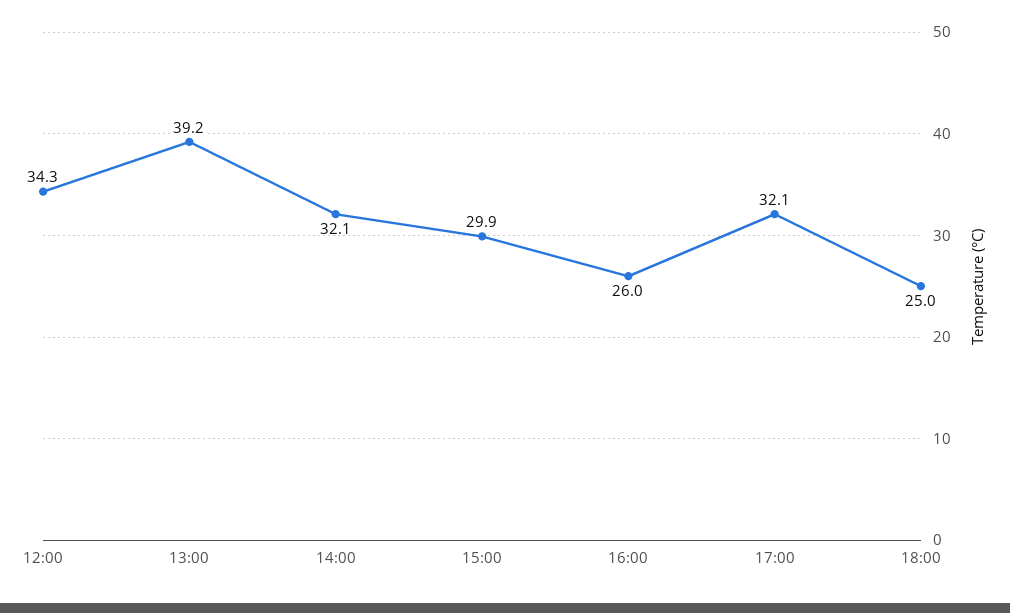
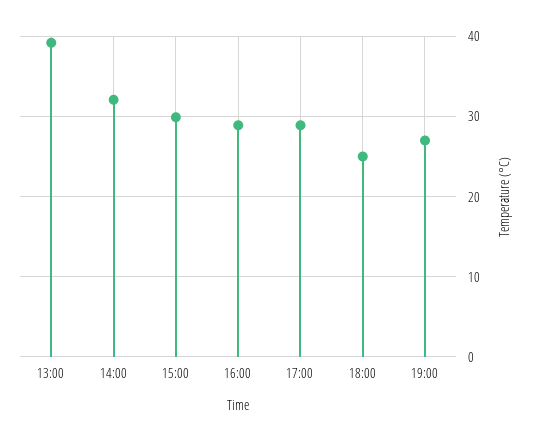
12:00: 34.3 -> none
16:00: 26 -> 29
17:00: 32.1 -> 29
19:00: none -> 27

